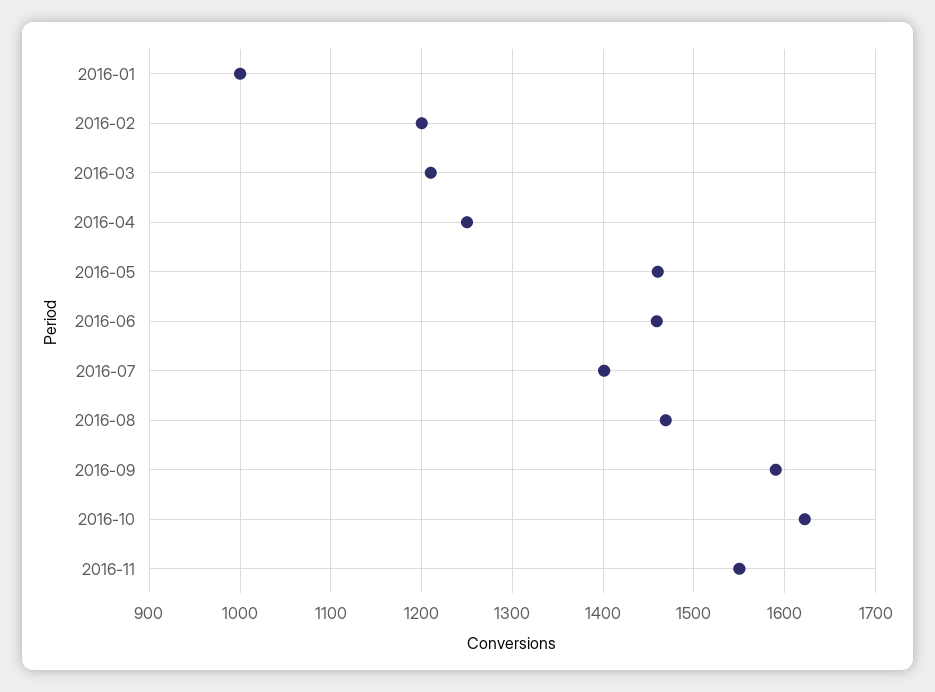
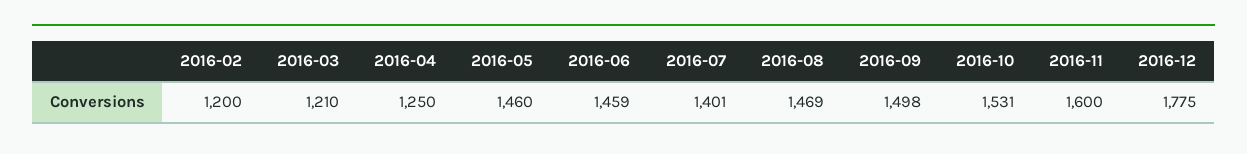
2016-01: 1000 -> none
2016-09: 1590 -> 1498
2016-10: 1620 -> 1531
2016-11: 1550 -> 1600
2016-12: none -> 1775

